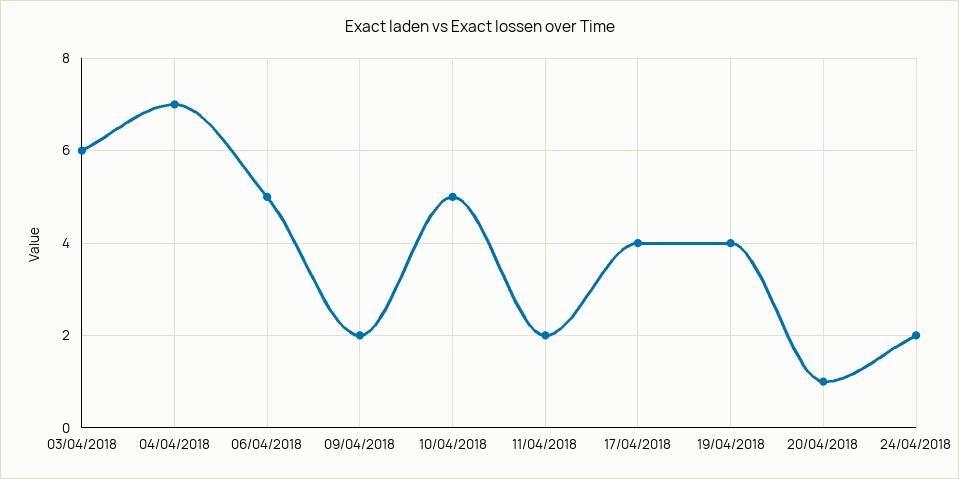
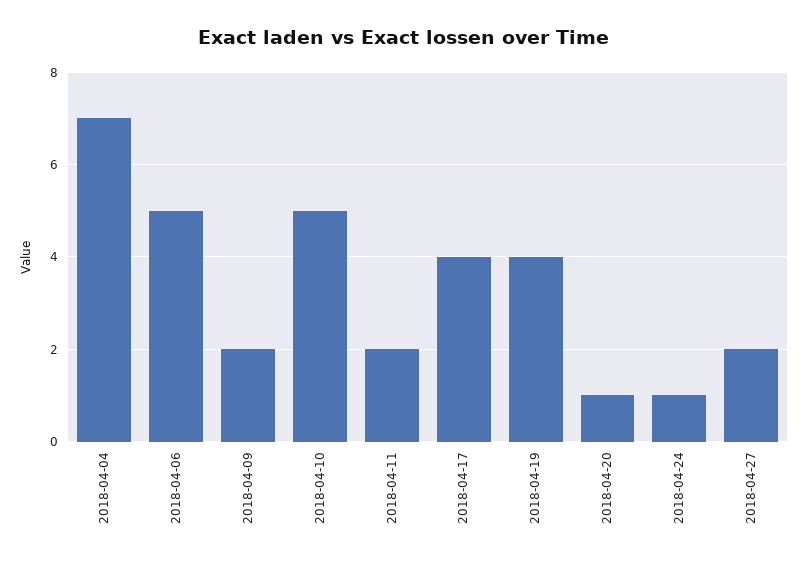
03/04/2018: 6 -> none
24/04/2018: 2 -> 1
2018-04-27: none -> 2

